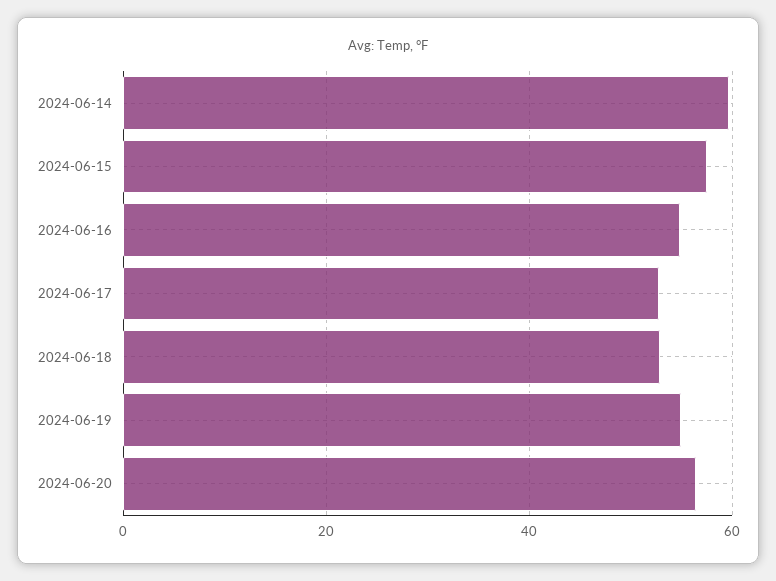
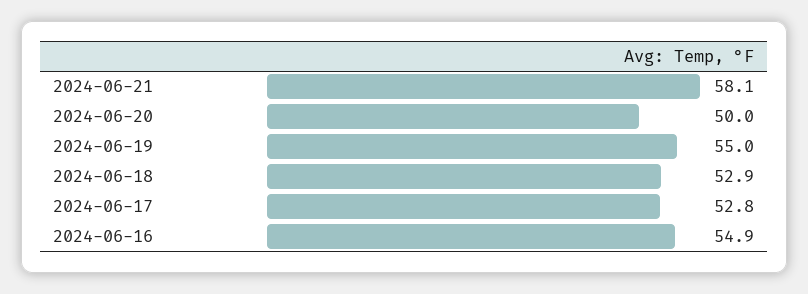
2024-06-14: 60 -> none
2024-06-15: 58 -> none
2024-06-20: 56 -> 50
2024-06-21: none -> 58.1

